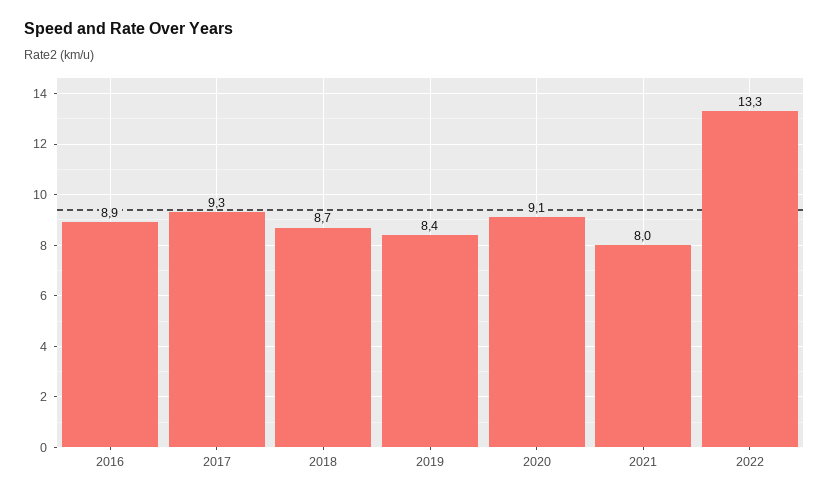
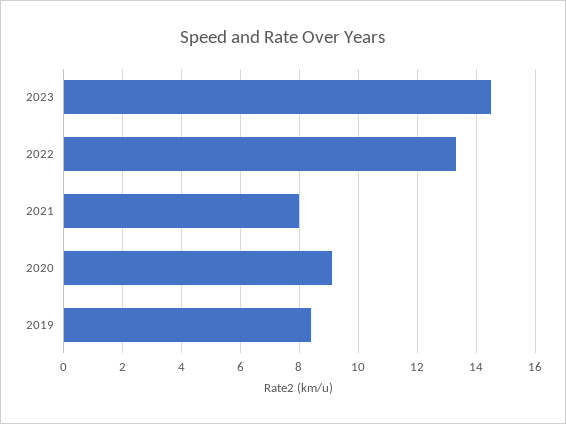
2016: 8.9 -> none
2017: 9.3 -> none
2018: 8.7 -> none
2023: none -> 14.5

